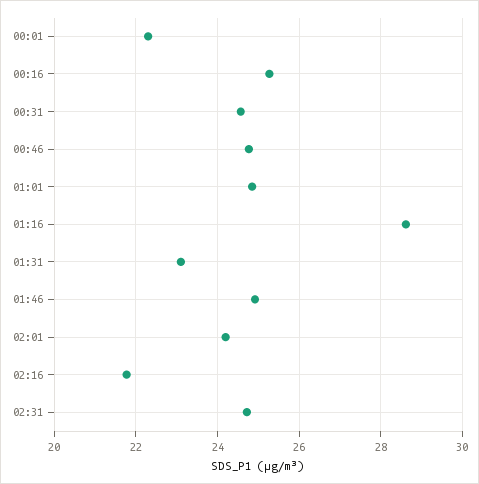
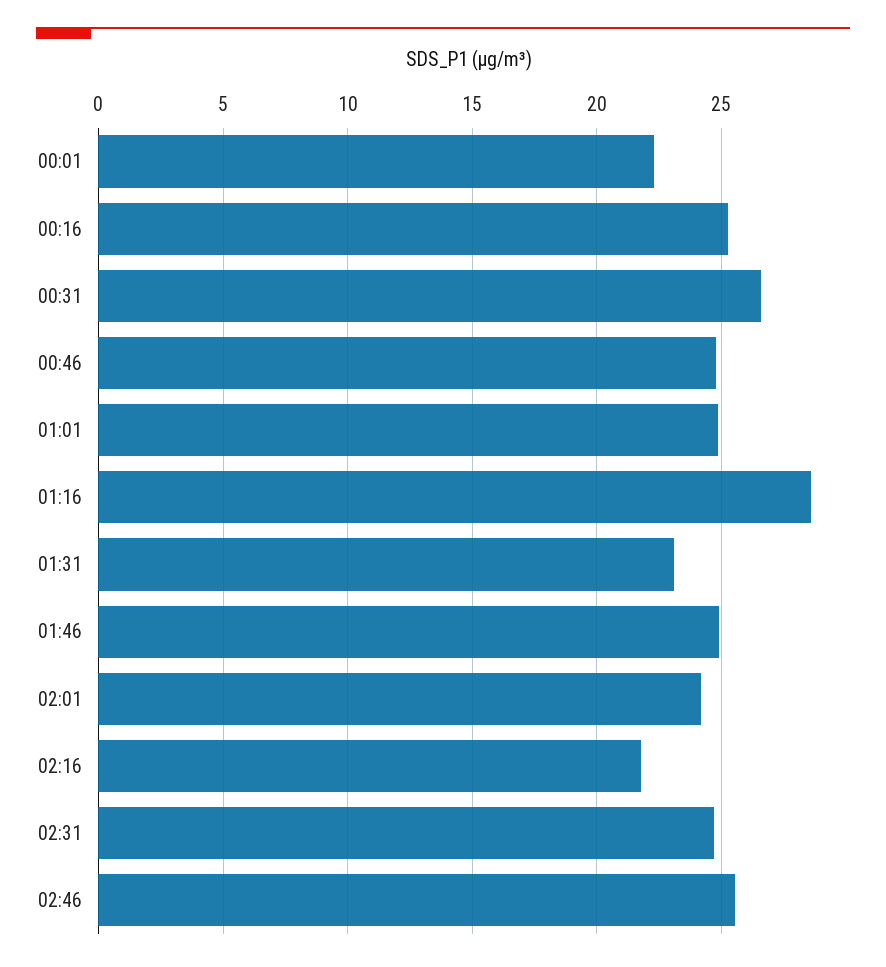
00:31: 24.6 -> 26.5
02:46: none -> 25.5

